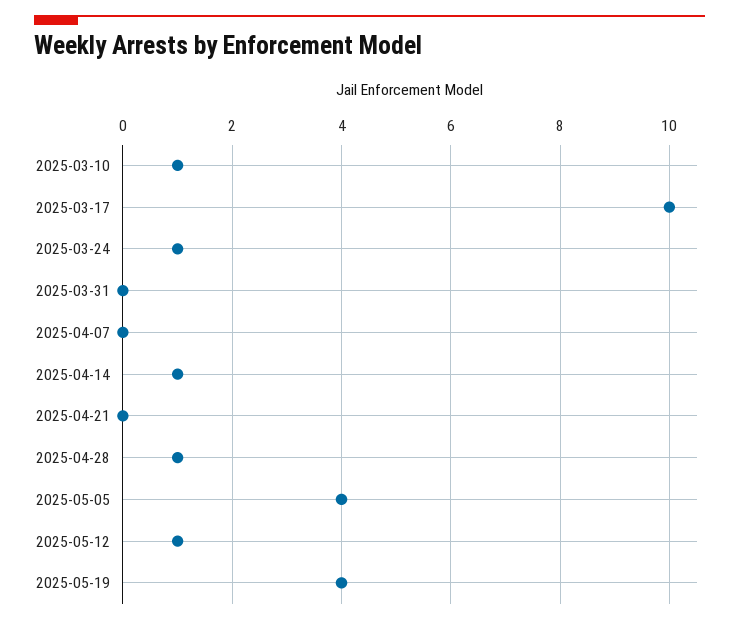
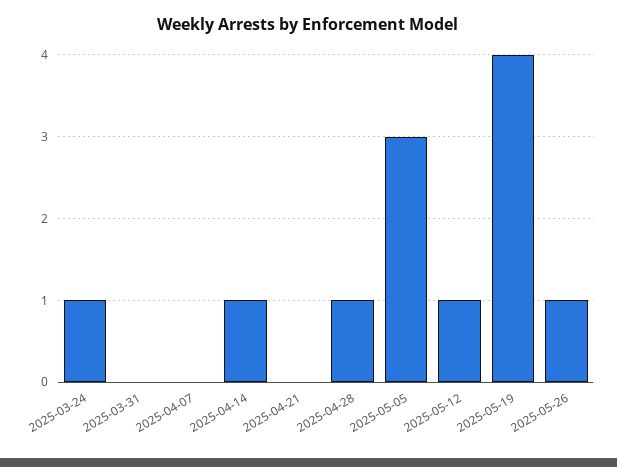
2025-03-10: 1 -> none
2025-03-17: 10 -> none
2025-05-05: 4 -> 3
2025-05-26: none -> 1

